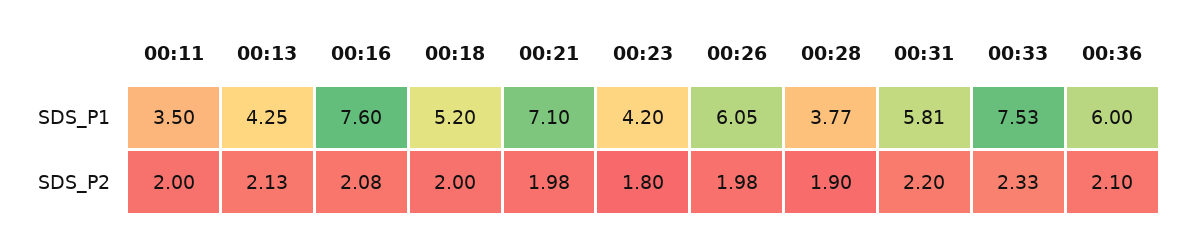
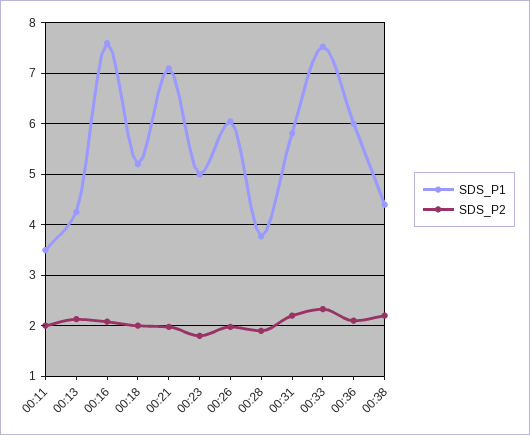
SDS_P1, 00:23: 4.2 -> 5
SDS_P1, 00:38: none -> 4.4
SDS_P2, 00:38: none -> 2.2

